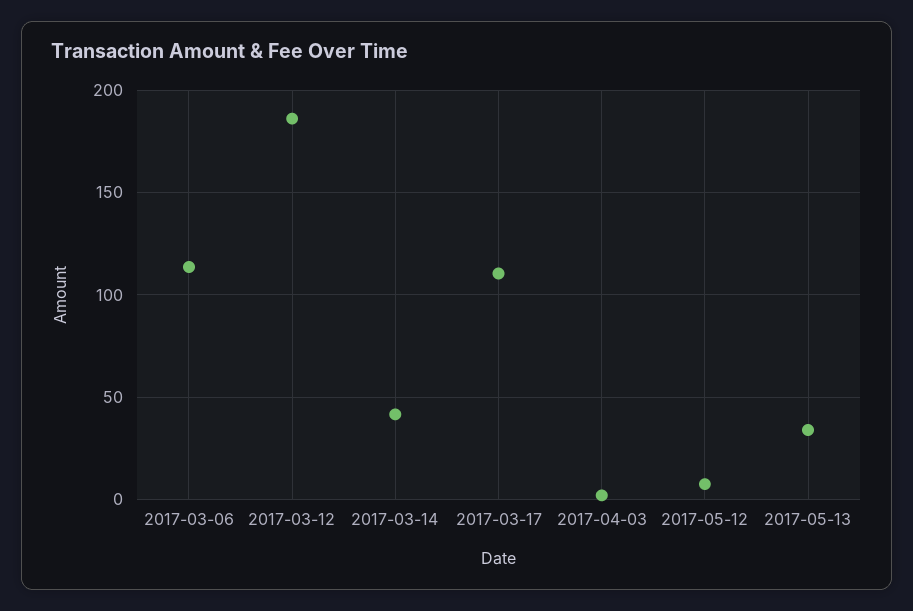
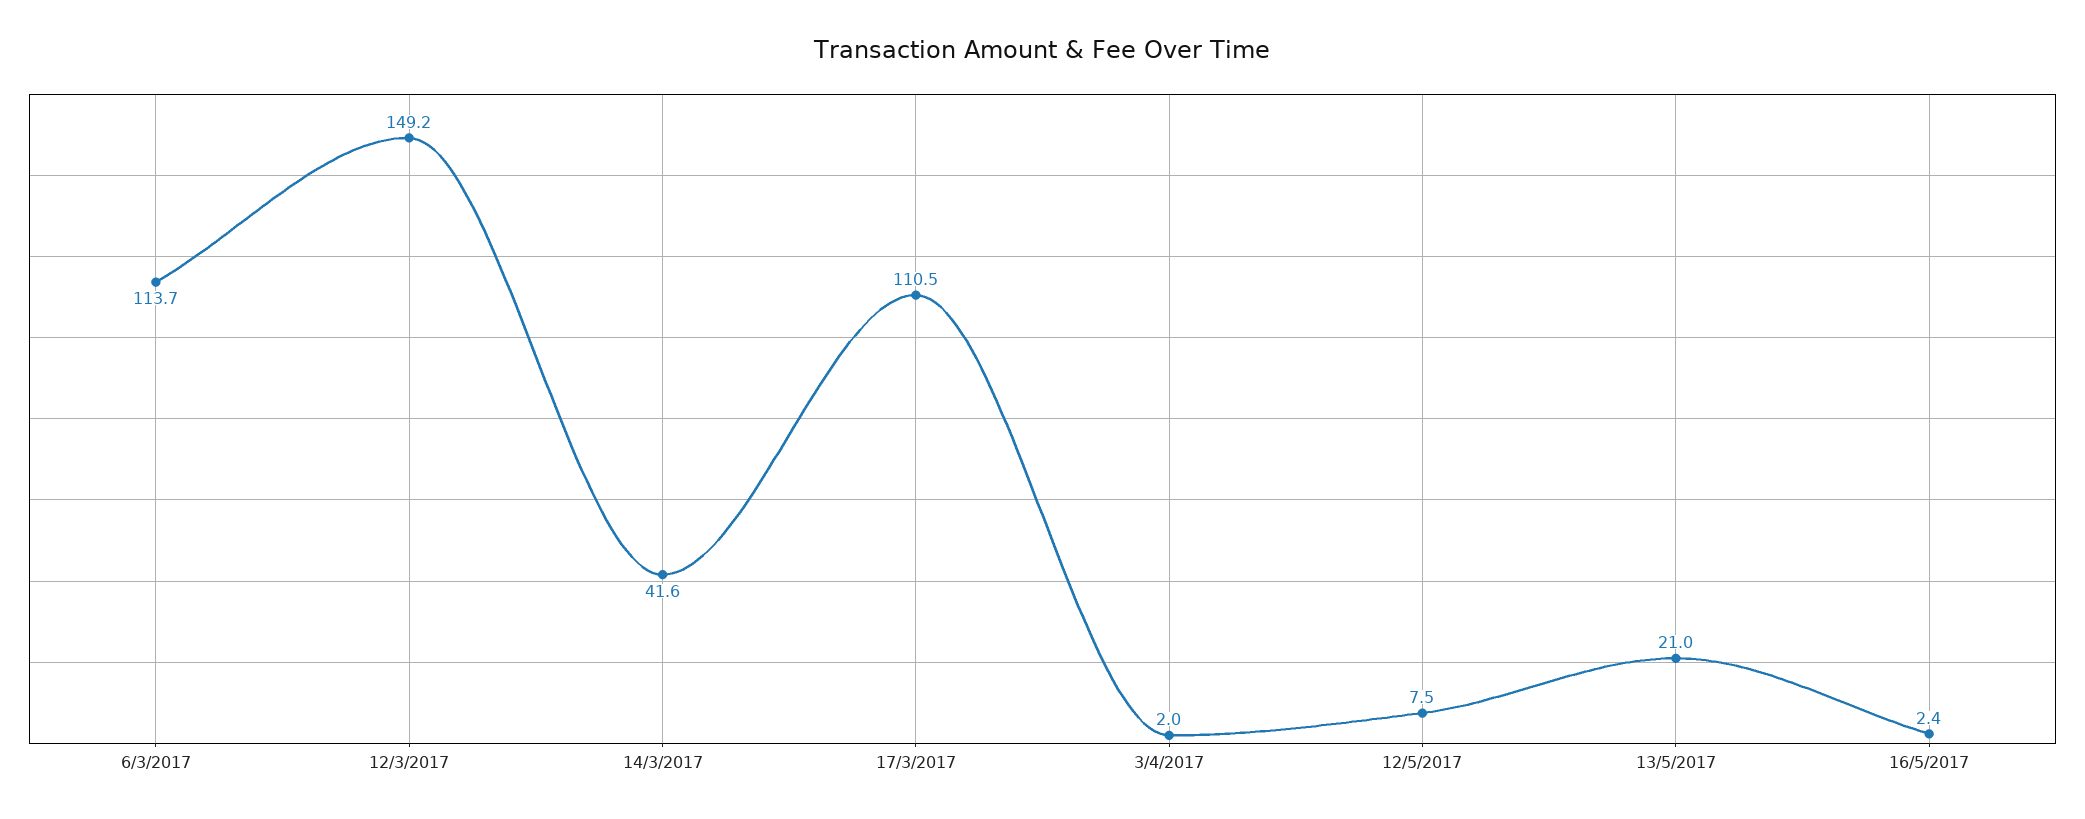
2017-03-12: 185 -> 149.2
2017-05-13: 35 -> 21
16/5/2017: none -> 2.4

